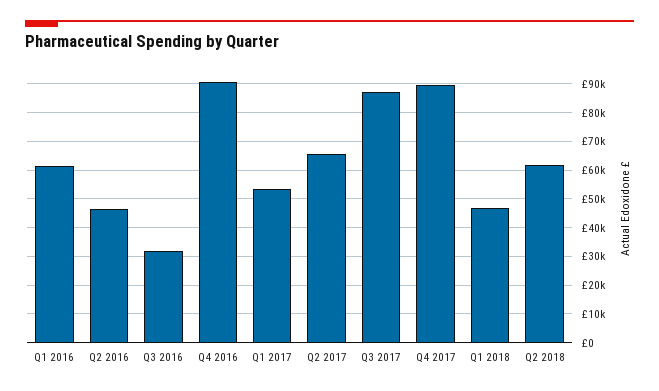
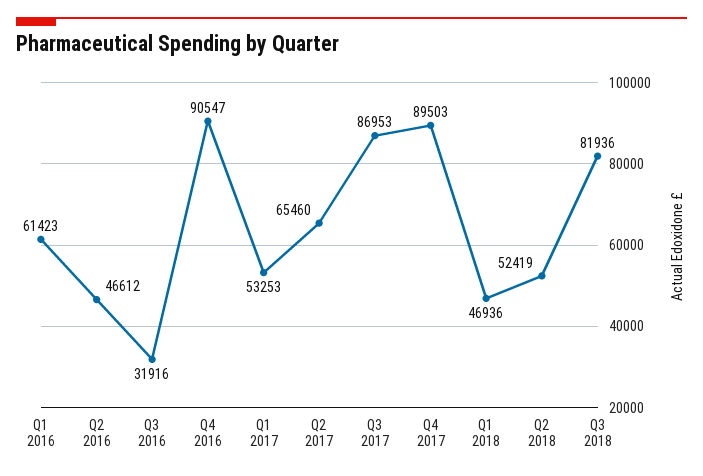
Q2 2018: 62500 -> 52419
Q3 2018: none -> 81936

